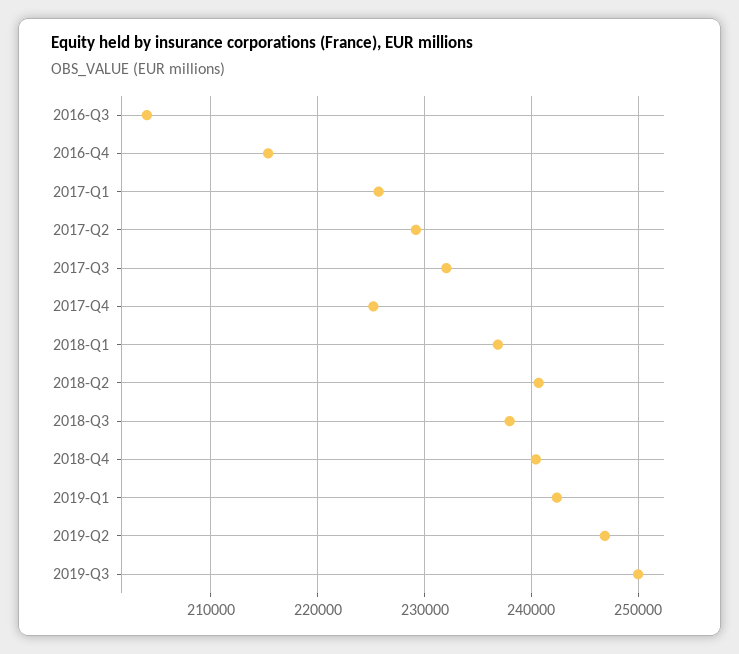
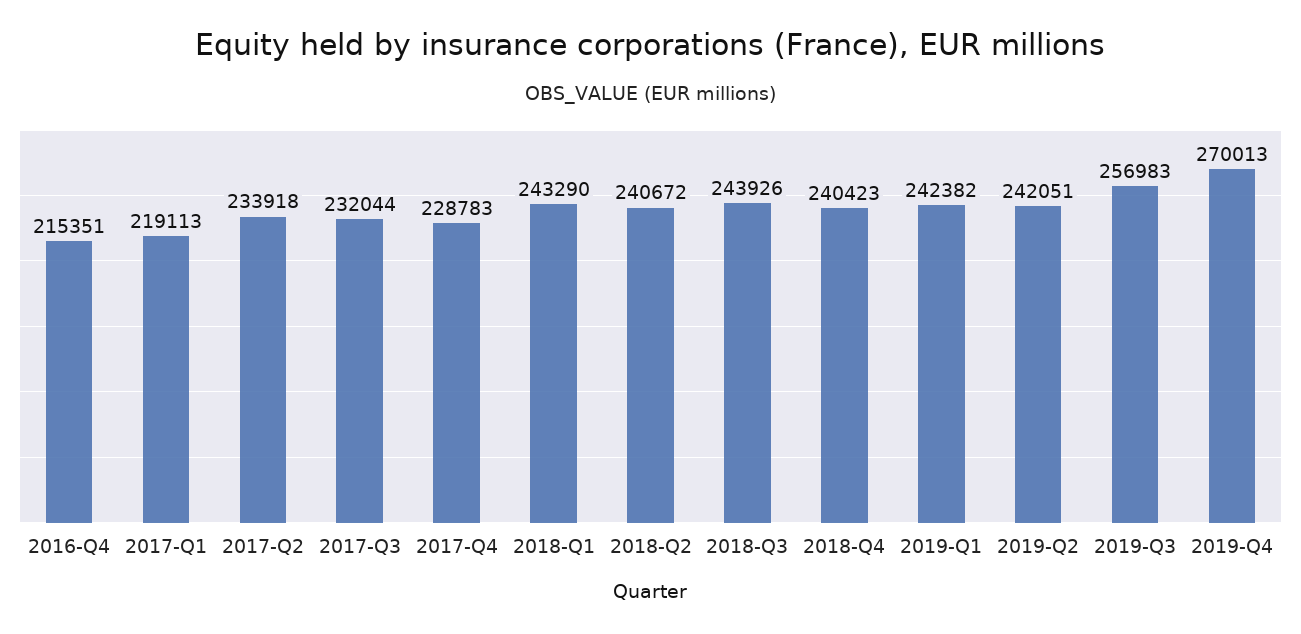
2016-Q3: 204000 -> none
2017-Q1: 226000 -> 219113
2017-Q2: 229000 -> 233918
2017-Q4: 225000 -> 228783
2018-Q1: 237000 -> 243290
2018-Q3: 238000 -> 243926
2019-Q2: 247000 -> 242051
2019-Q3: 250000 -> 256983
2019-Q4: none -> 270013

